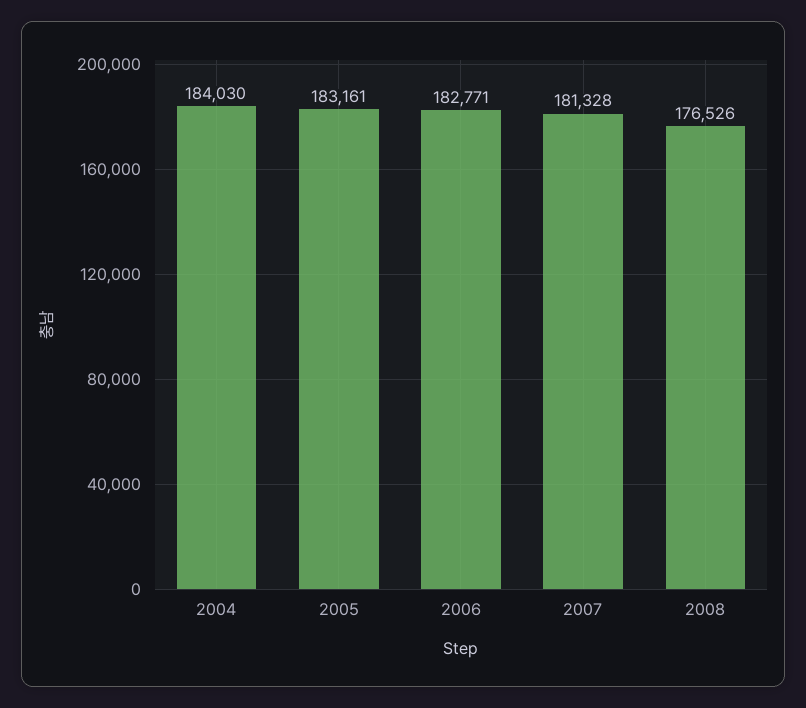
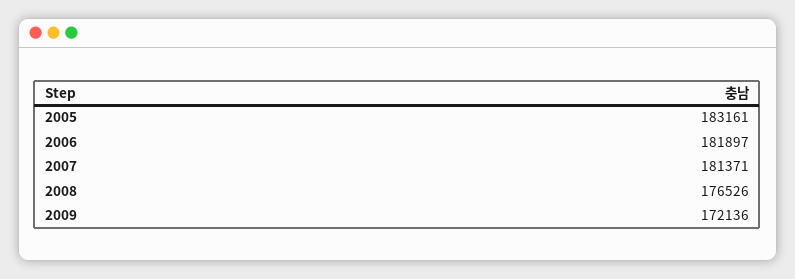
2004: 184030 -> none
2006: 182771 -> 181897
2007: 181328 -> 181371
2009: none -> 172136

